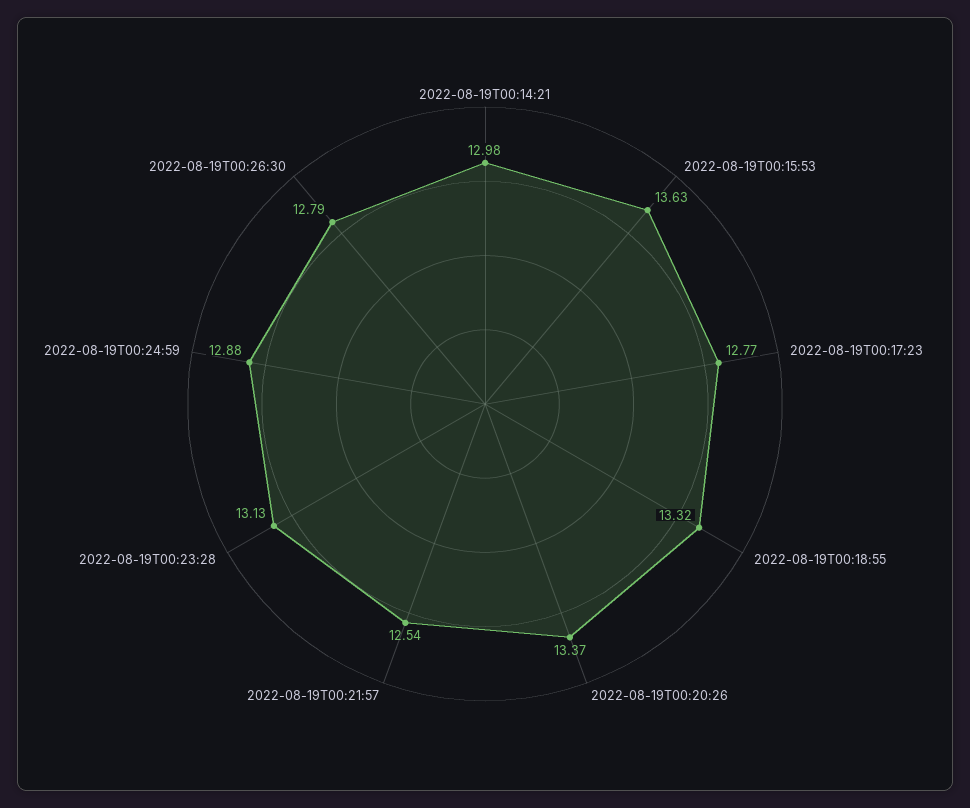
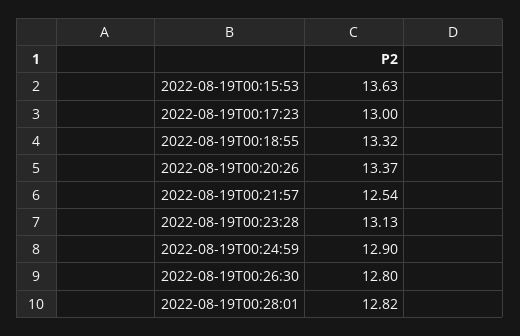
2022-08-19T00:14:21: 12.98 -> none
2022-08-19T00:17:23: 12.77 -> 13
2022-08-19T00:24:59: 12.88 -> 12.9
2022-08-19T00:26:30: 12.79 -> 12.8
2022-08-19T00:28:01: none -> 12.82

